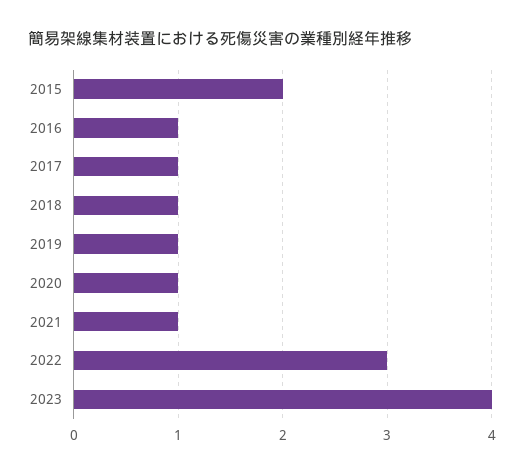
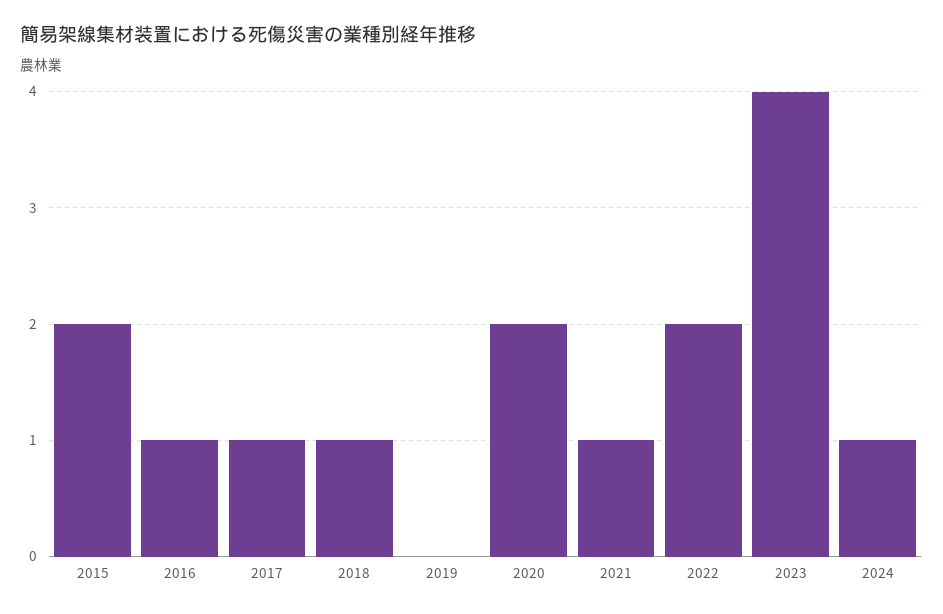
2019: 1 -> 0
2020: 1 -> 2
2022: 3 -> 2
2024: none -> 1

